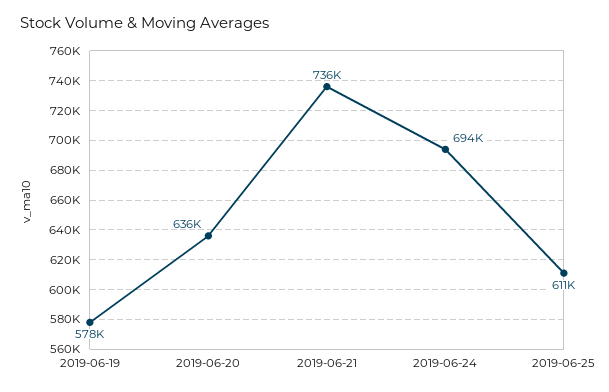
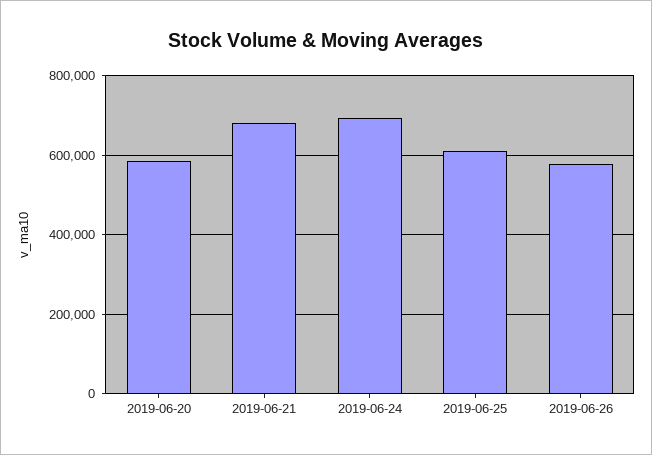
2019-06-19: 578000 -> none
2019-06-20: 636000 -> 580000
2019-06-21: 736000 -> 680000
2019-06-26: none -> 580000

